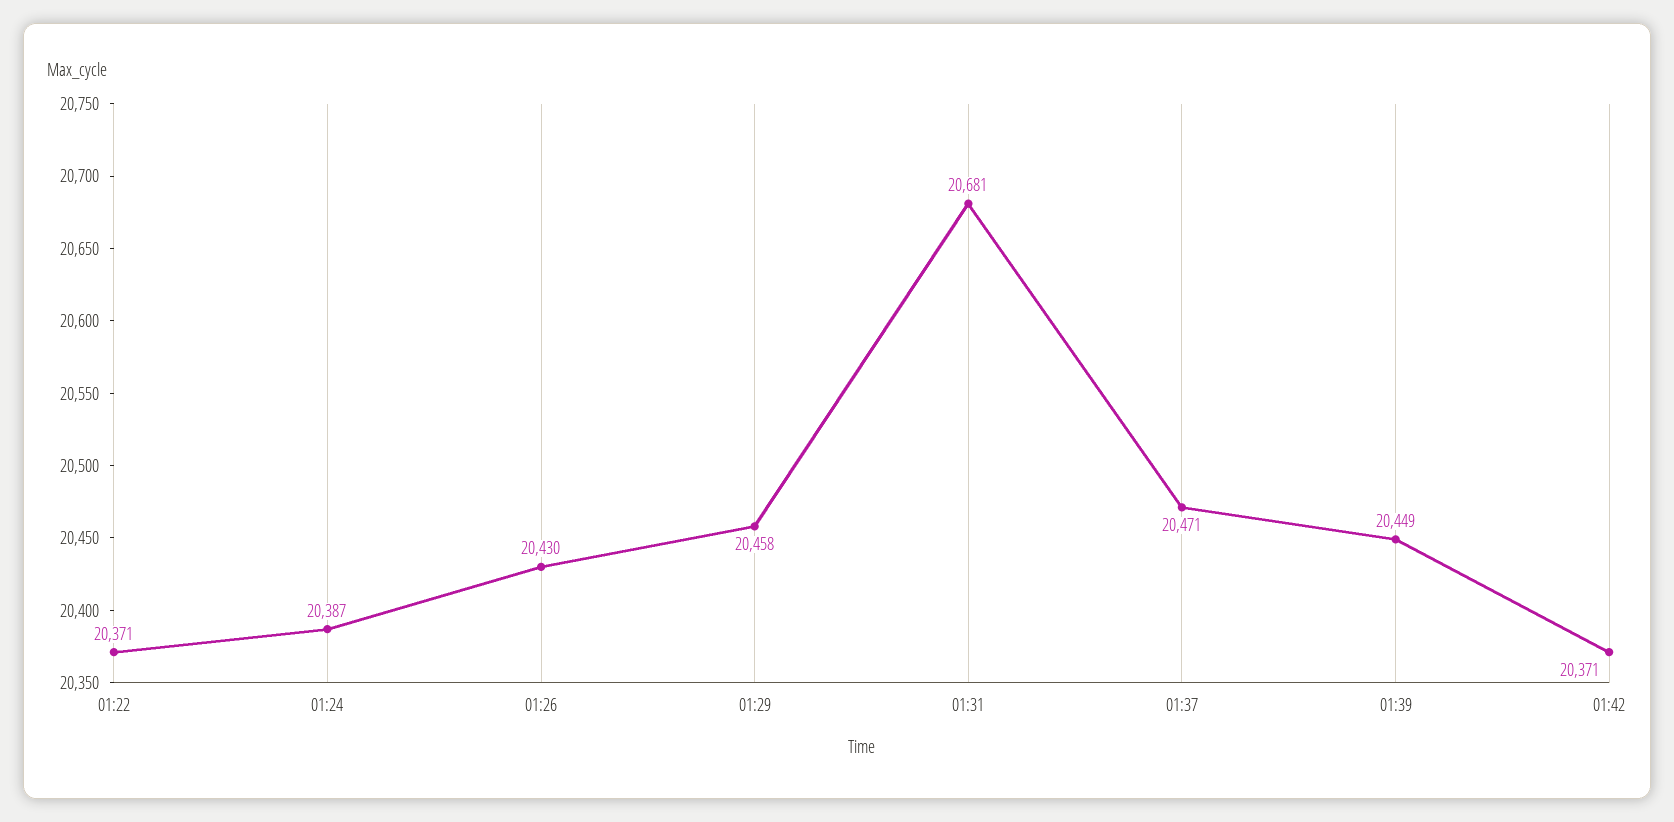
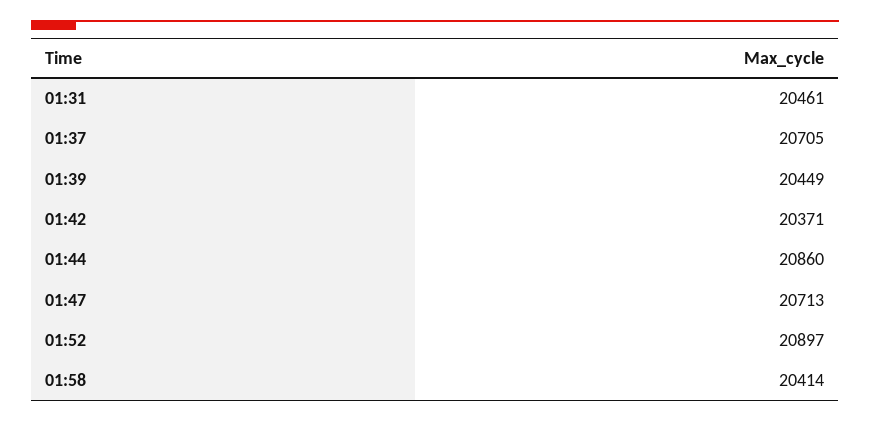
01:22: 20371 -> none
01:24: 20387 -> none
01:26: 20430 -> none
01:29: 20458 -> none
01:31: 20681 -> 20461
01:37: 20471 -> 20705
01:44: none -> 20860
01:47: none -> 20713
01:52: none -> 20897
01:58: none -> 20414

